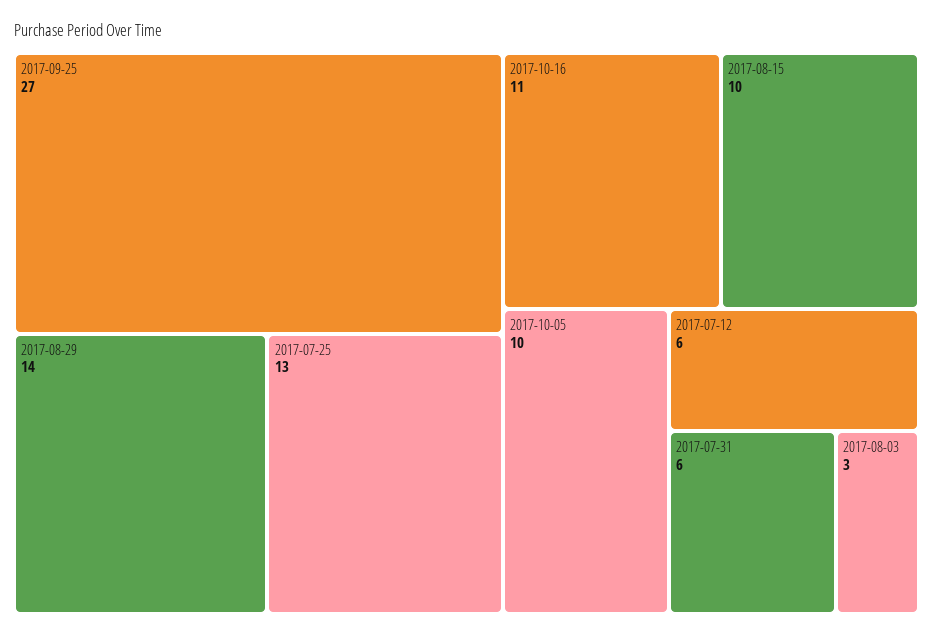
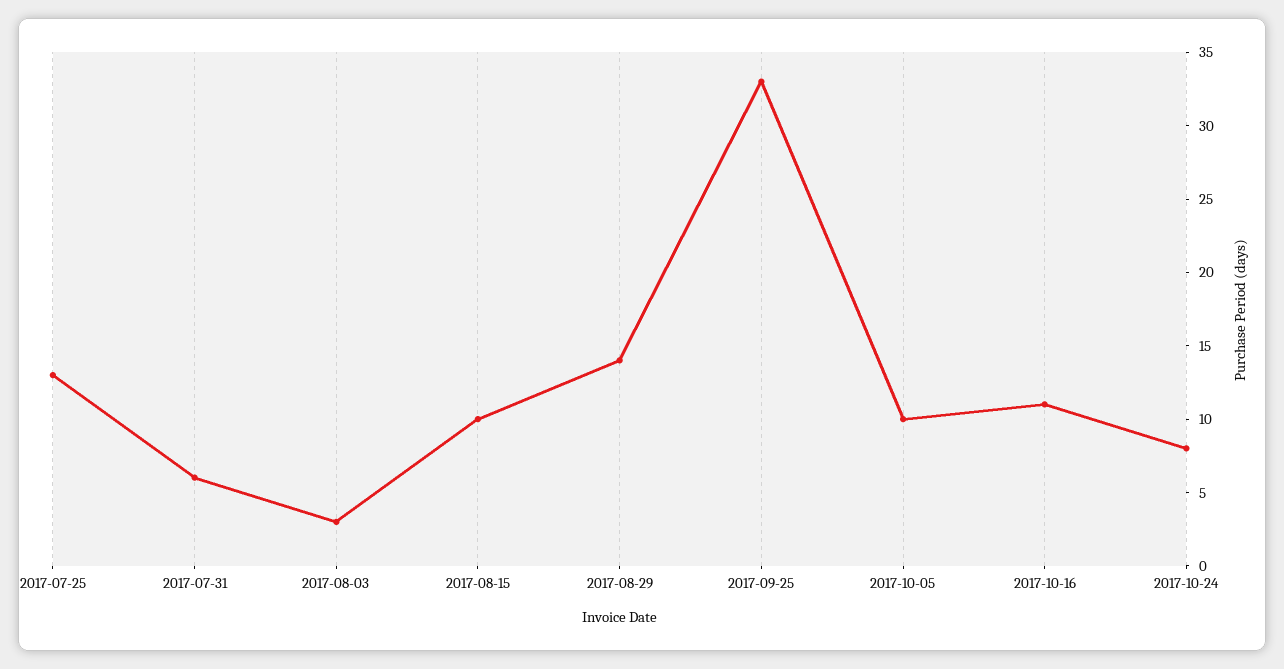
2017-09-25: 27 -> 33
2017-07-12: 6 -> none
2017-10-24: none -> 8

